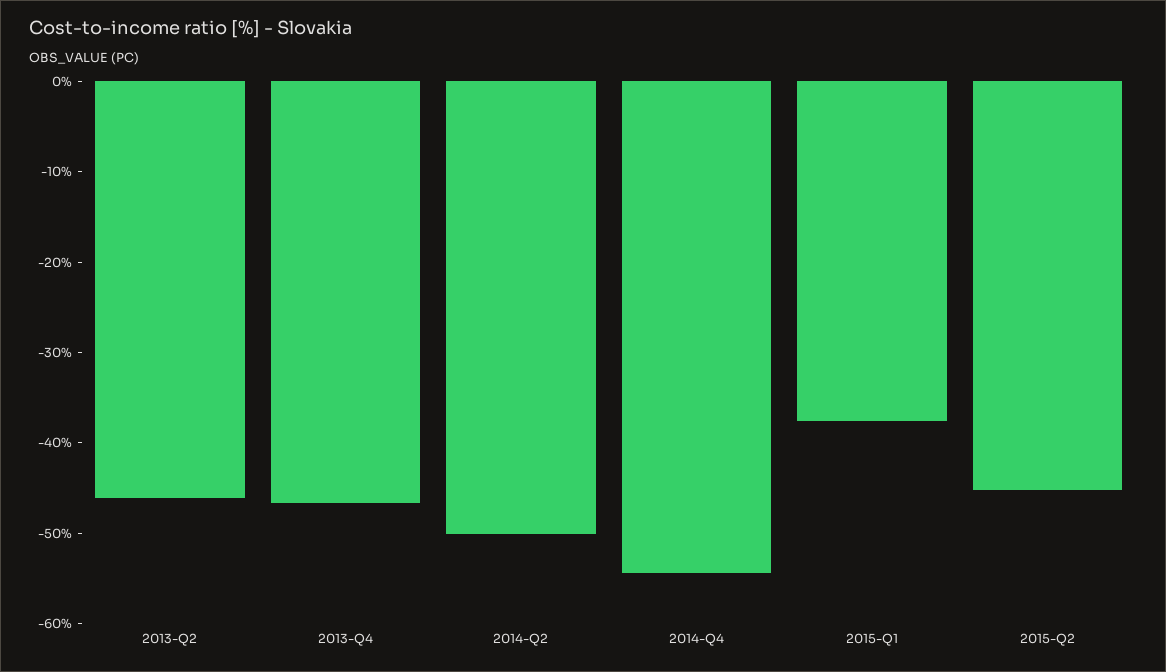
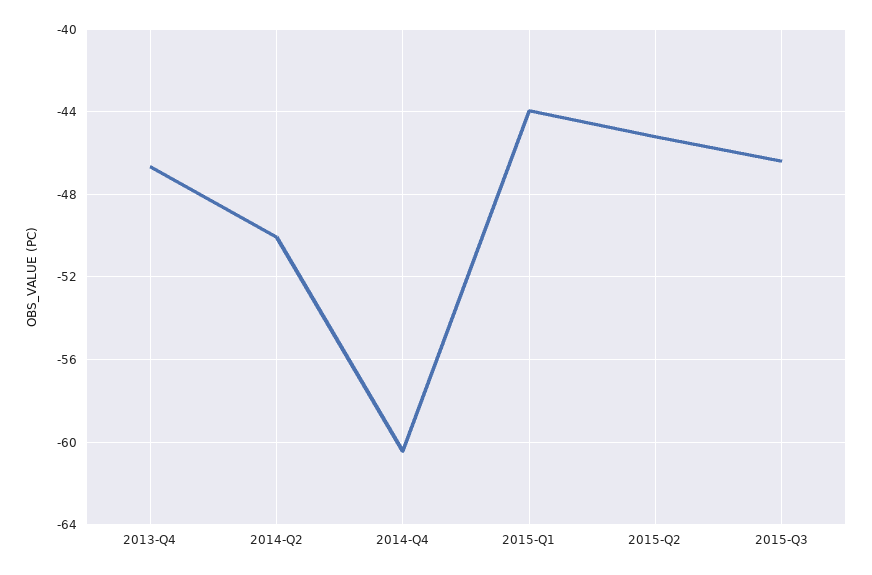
2013-Q2: -46 -> none
2014-Q4: -54 -> -60.5
2015-Q1: -38 -> -44
2015-Q3: none -> -46.5

